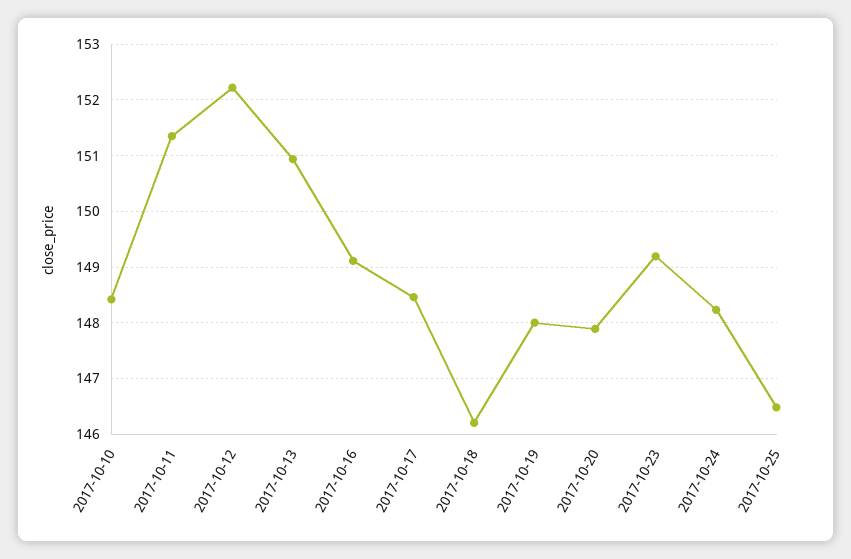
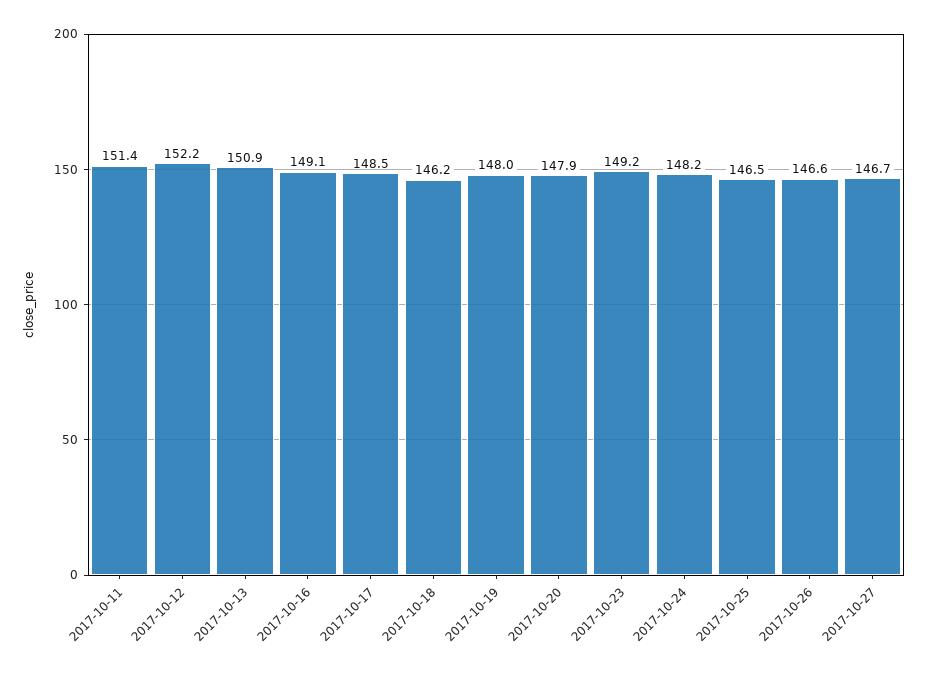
2017-10-10: 148.4 -> none
2017-10-26: none -> 146.6
2017-10-27: none -> 146.7

